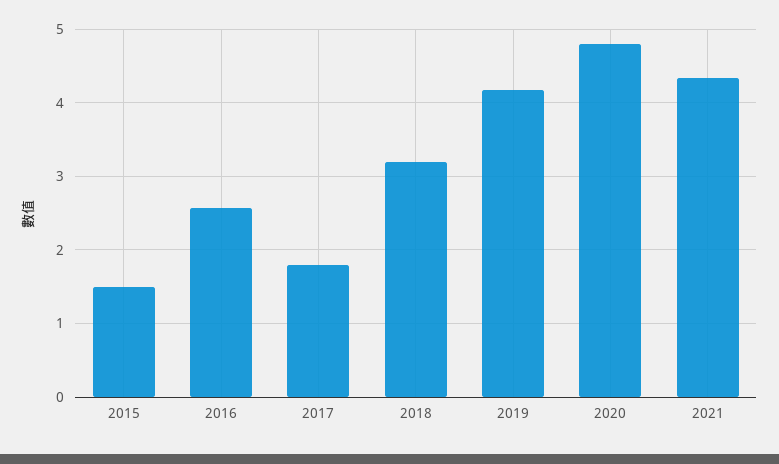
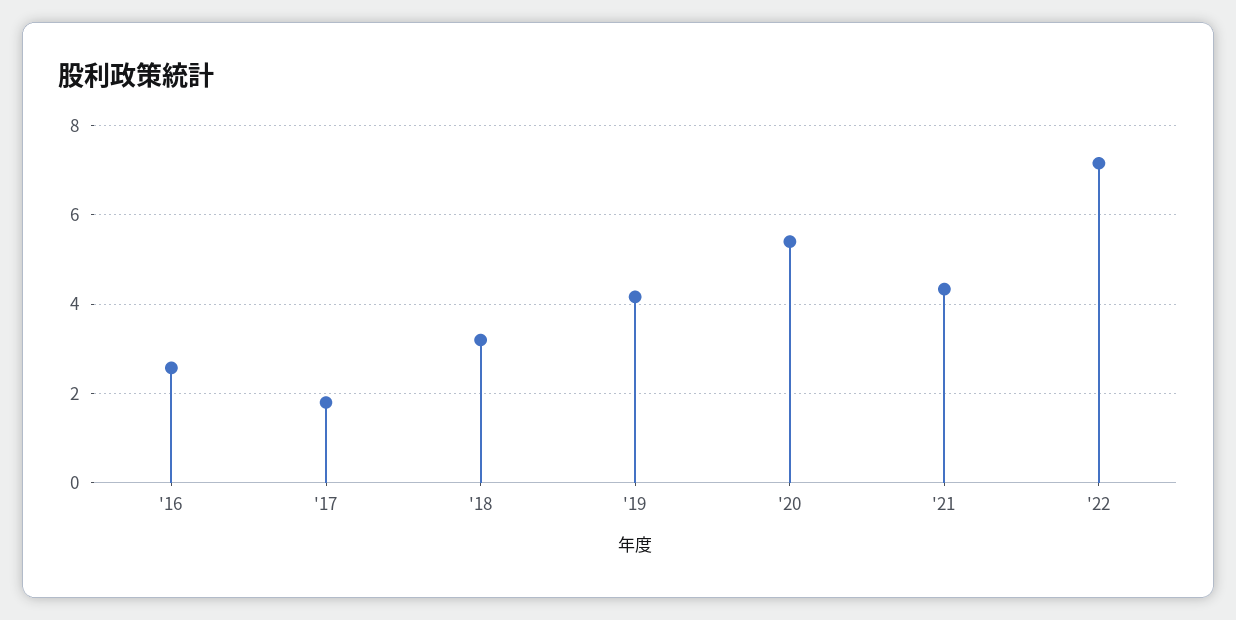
2015: 1.5 -> none
2020: 4.8 -> 5.4
'22: none -> 7.2

